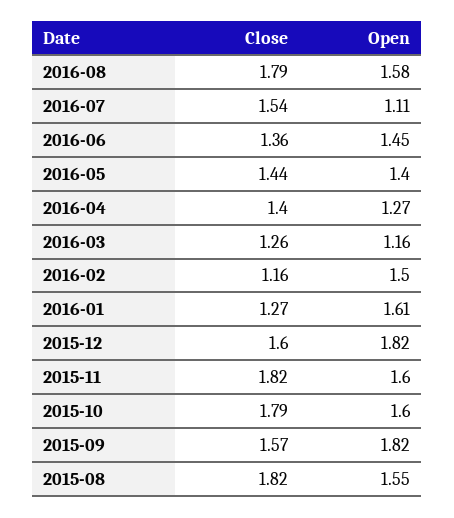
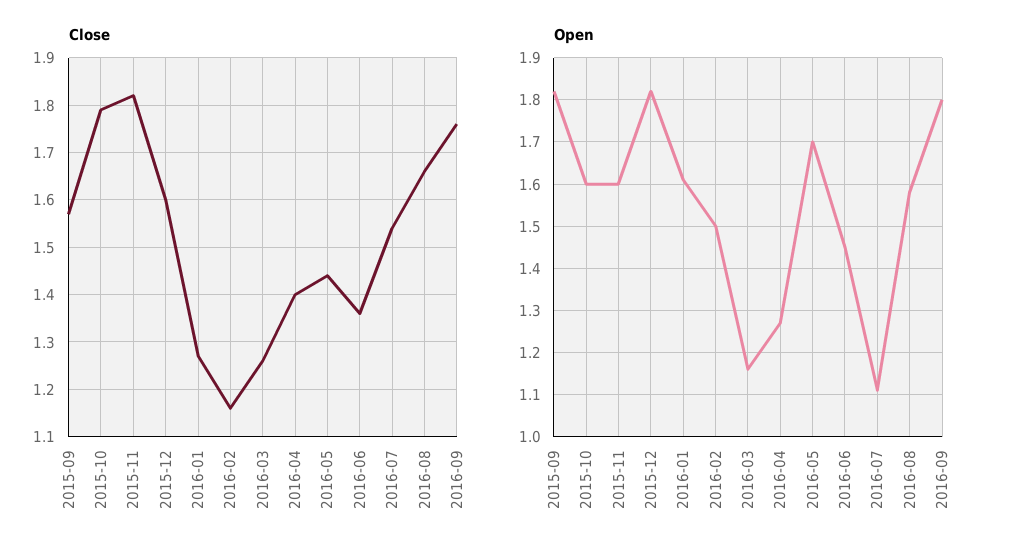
Close, 2016-08: 1.79 -> 1.65
Open, 2016-05: 1.4 -> 1.7
Close, 2015-08: 1.82 -> none
Open, 2015-08: 1.55 -> none
Close, 2016-09: none -> 1.75
Open, 2016-09: none -> 1.8

